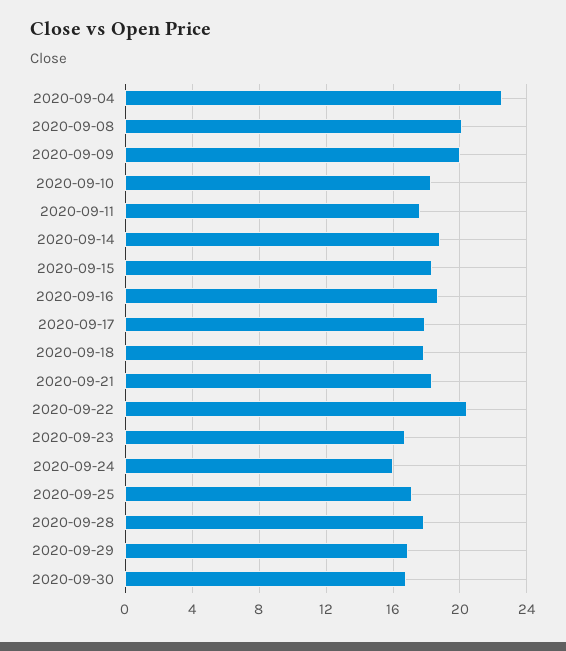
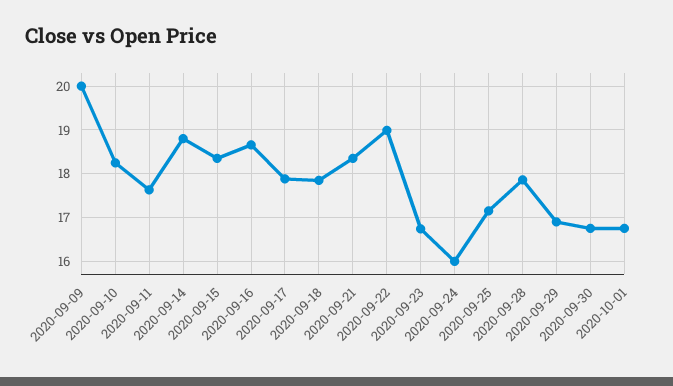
2020-09-04: 22.5 -> none
2020-09-08: 20 -> none
2020-09-22: 20.5 -> 19
2020-10-01: none -> 16.8

